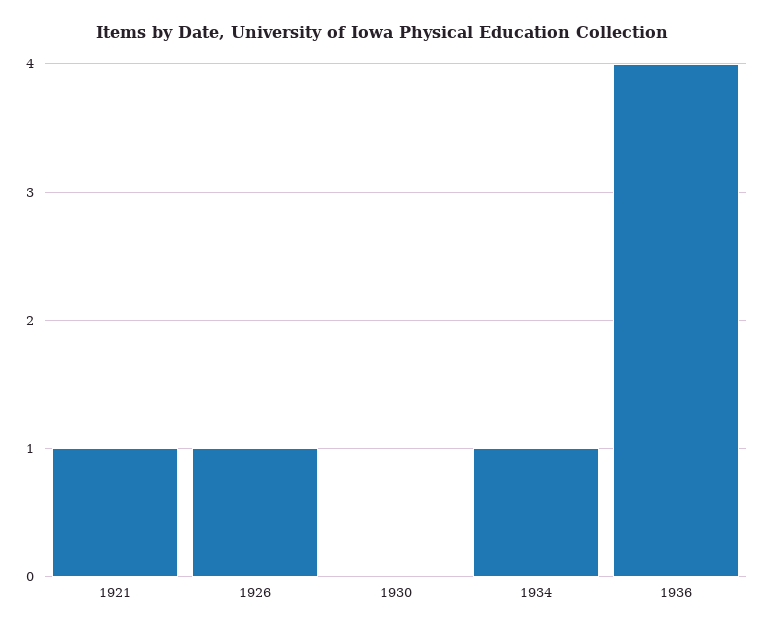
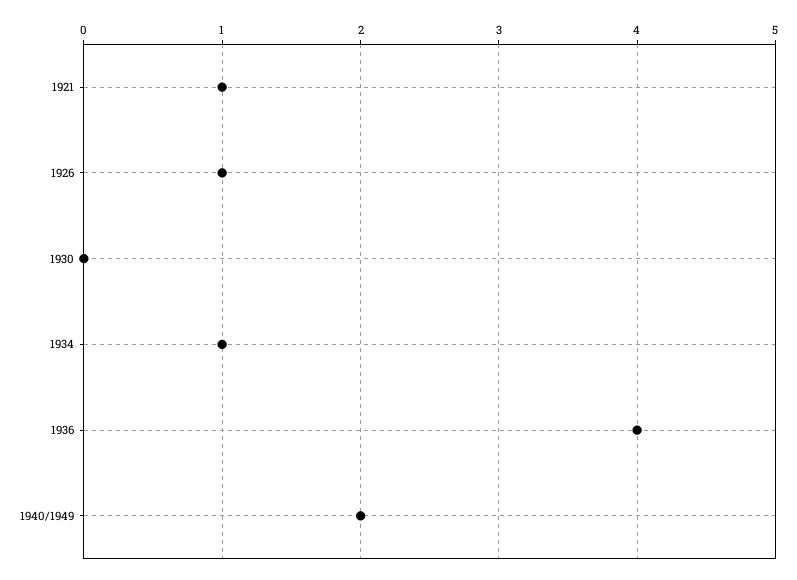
1940/1949: none -> 2

